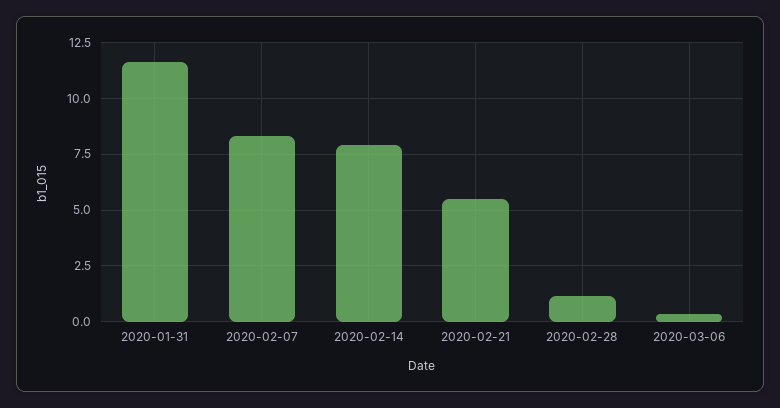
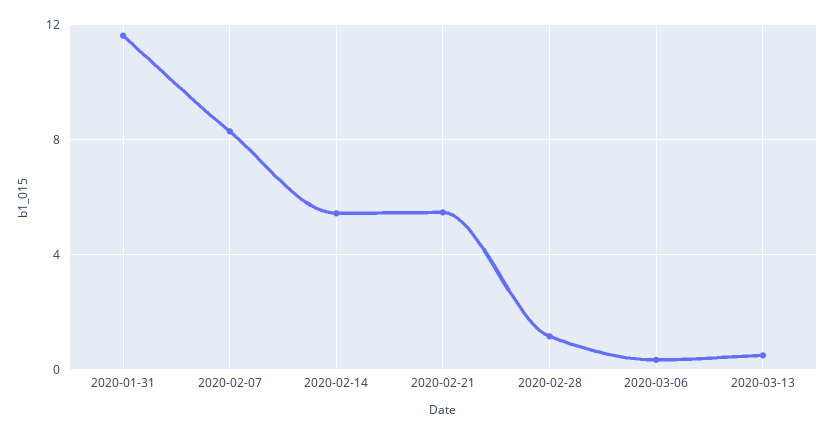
2020-02-14: 8 -> 5.5
2020-03-13: none -> 0.5

